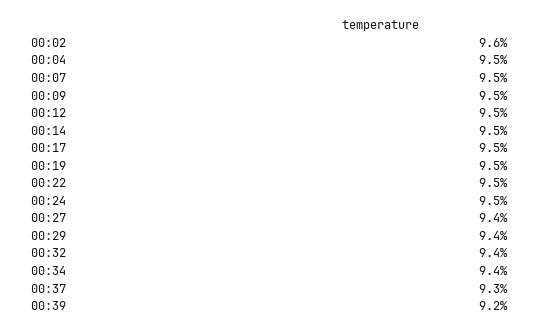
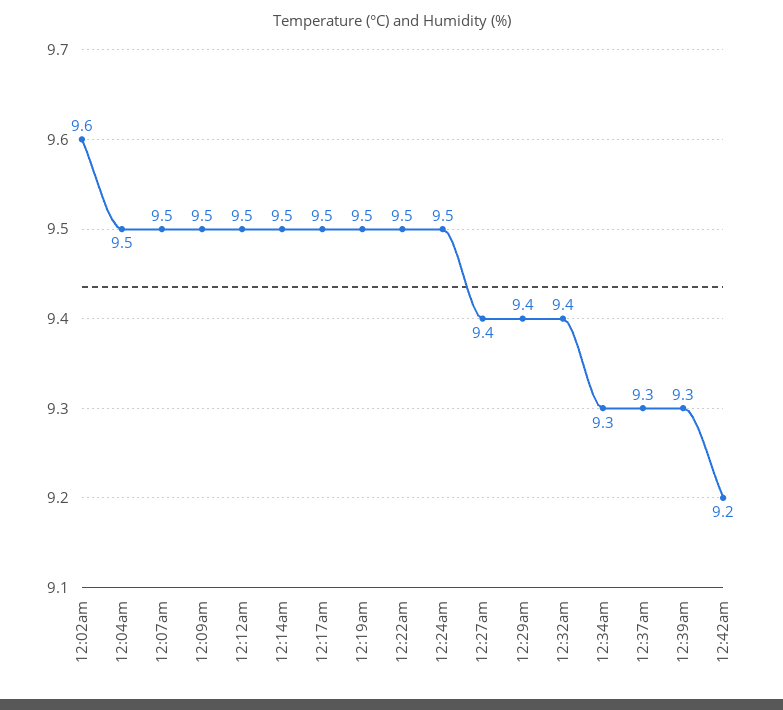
00:34: 9.4 -> 9.3
00:39: 9.2 -> 9.3
12:42am: none -> 9.2

